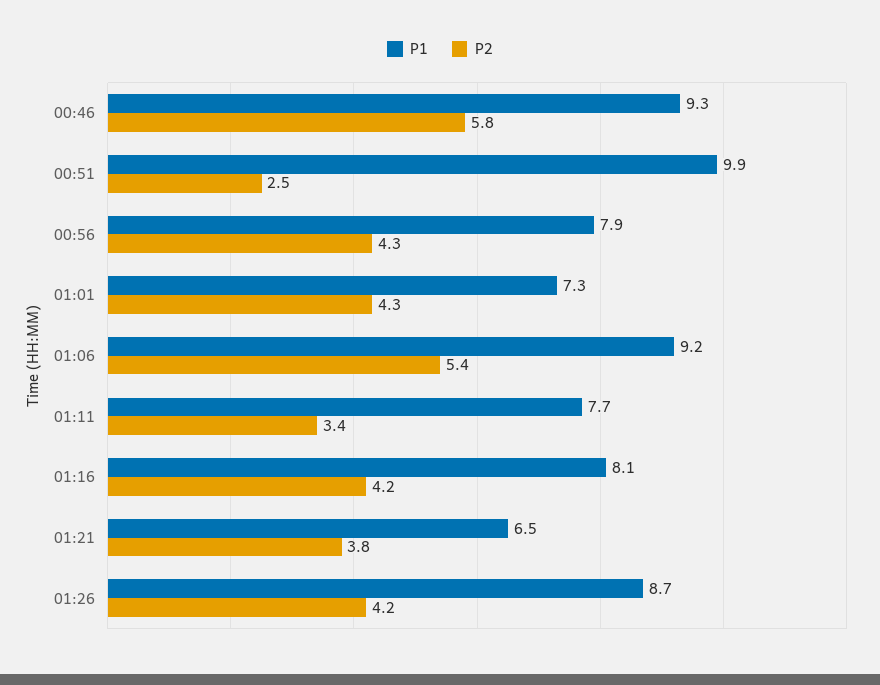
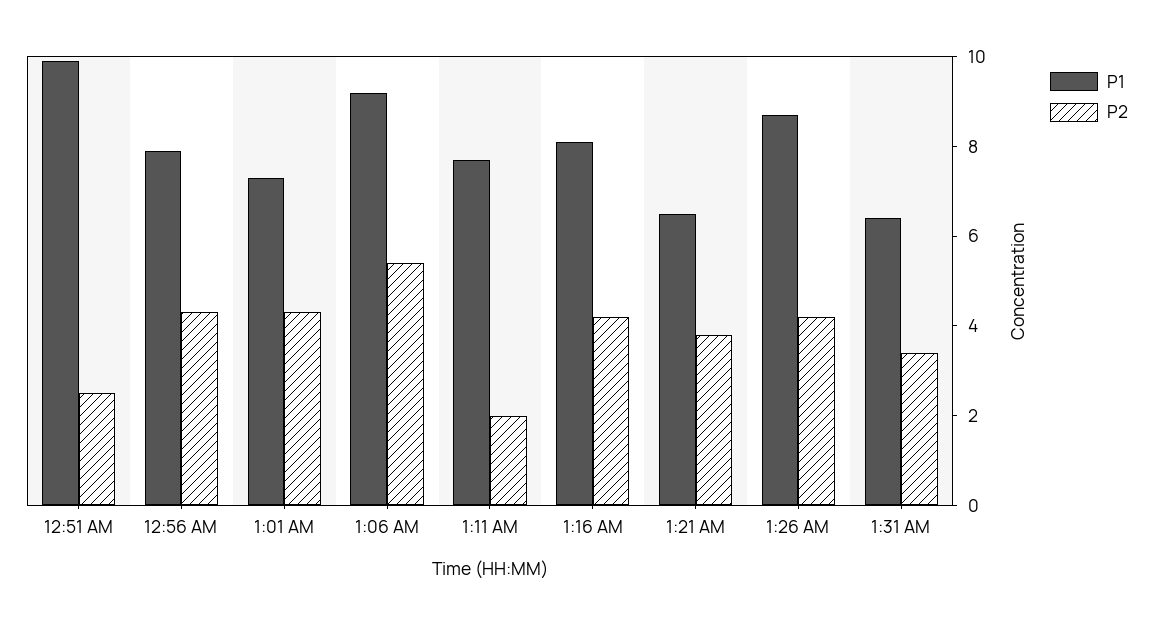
P1, 00:46: 9.3 -> none
P2, 00:46: 5.8 -> none
P2, 01:11: 3.4 -> 2
P1, 1:31 AM: none -> 6.5
P2, 1:31 AM: none -> 3.5

